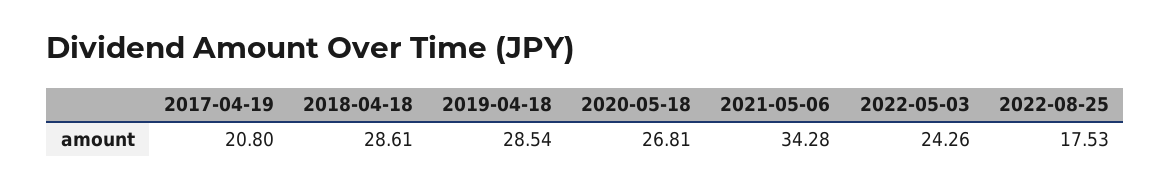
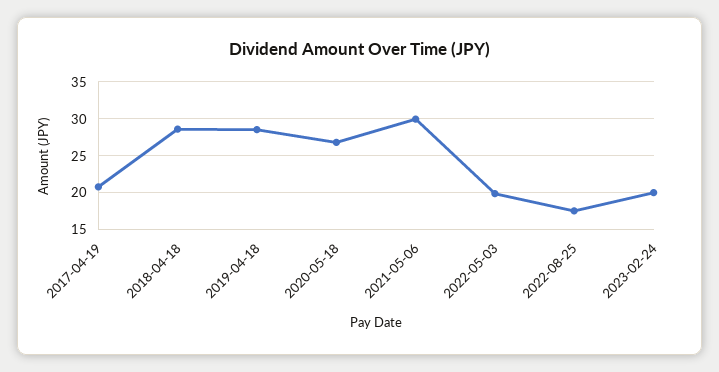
2021-05-06: 34.28 -> 30
2022-05-03: 24.26 -> 20
2023-02-24: none -> 20

